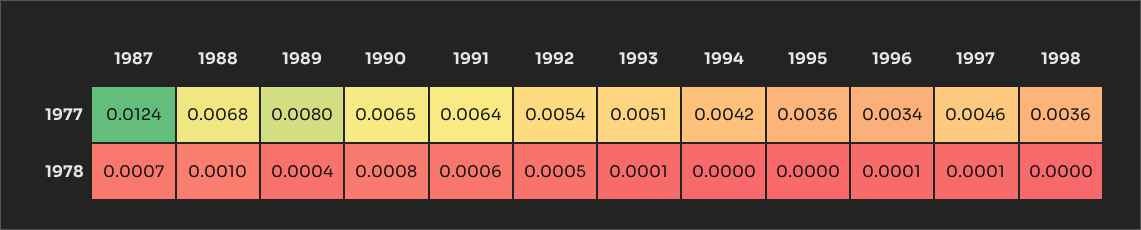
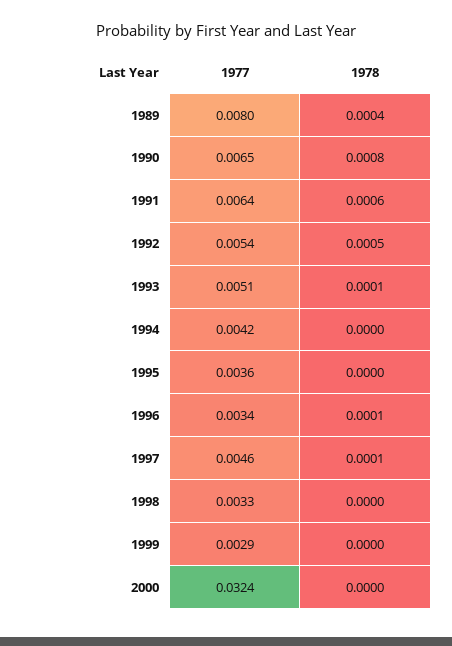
1987, 1977: 0.0124 -> none
1988, 1977: 0.0068 -> none
1998, 1977: 0.0036 -> 0.0033
1987, 1978: 0.0007 -> none
1988, 1978: 0.001 -> none
1999, 1977: none -> 0.0029
1999, 1978: none -> 0
2000, 1977: none -> 0.0324
2000, 1978: none -> 0

